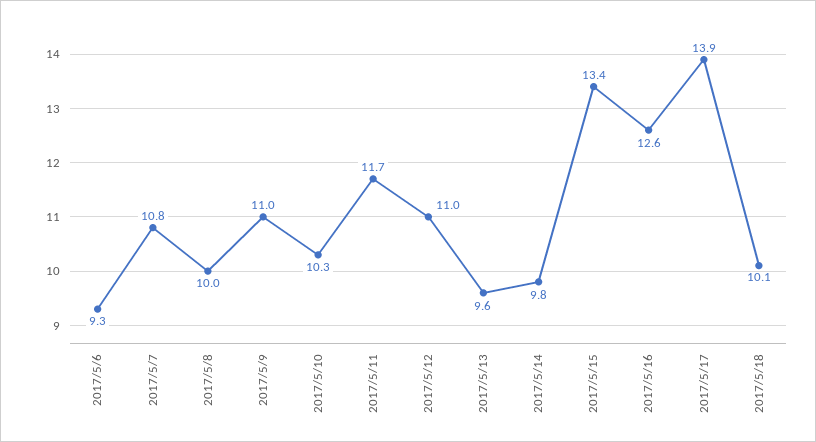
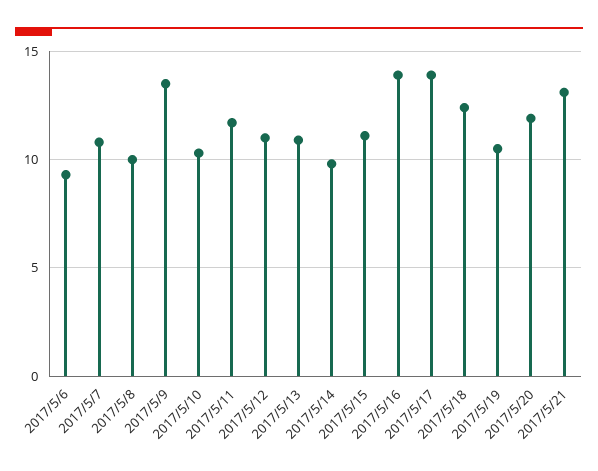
2017/5/9: 11 -> 13.5
2017/5/13: 9.6 -> 11
2017/5/15: 13.4 -> 11
2017/5/16: 12.6 -> 14
2017/5/18: 10.1 -> 12.5
2017/5/19: none -> 10.5
2017/5/20: none -> 12
2017/5/21: none -> 13

